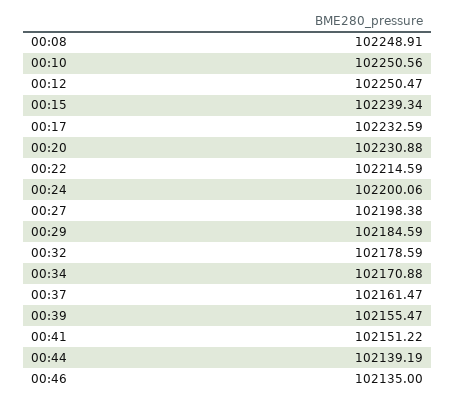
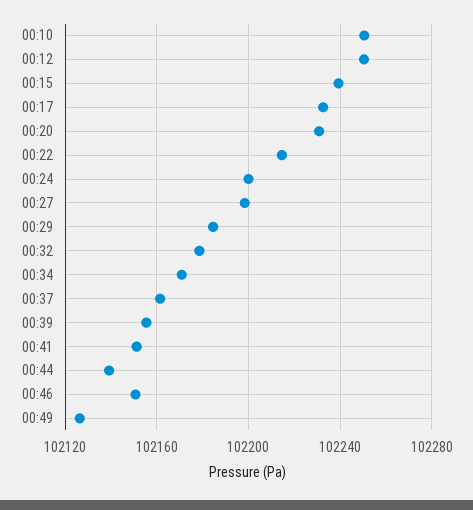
00:08: 102248.91 -> none
00:46: 102135 -> 102150
00:49: none -> 102125

